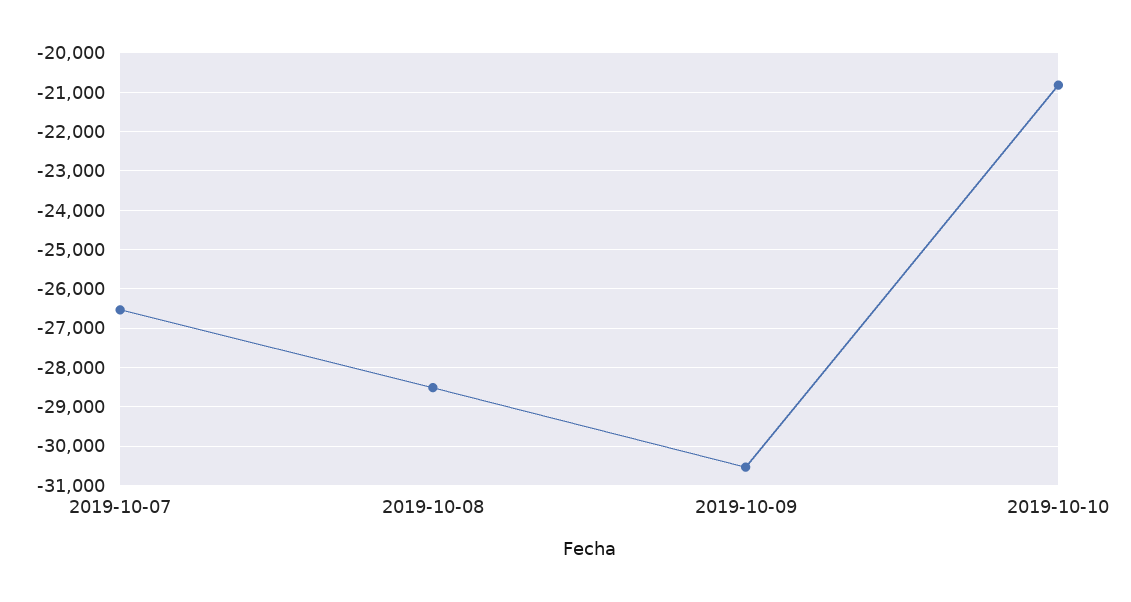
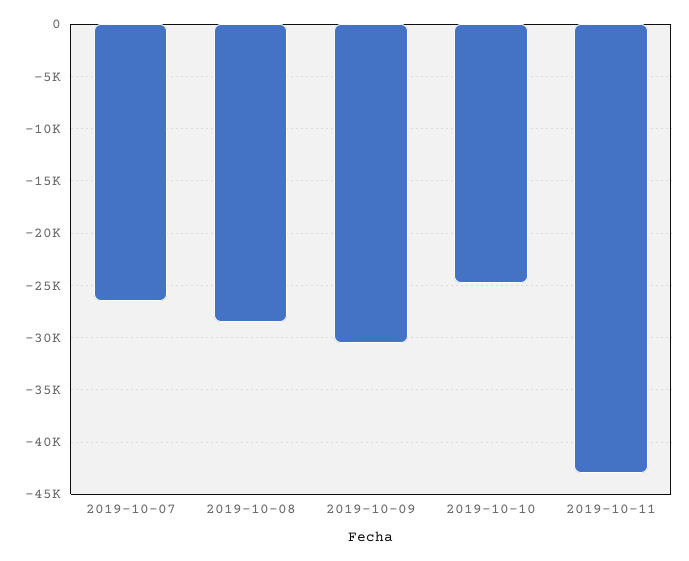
2019-10-10: -20800 -> -25000
2019-10-11: none -> -43000

